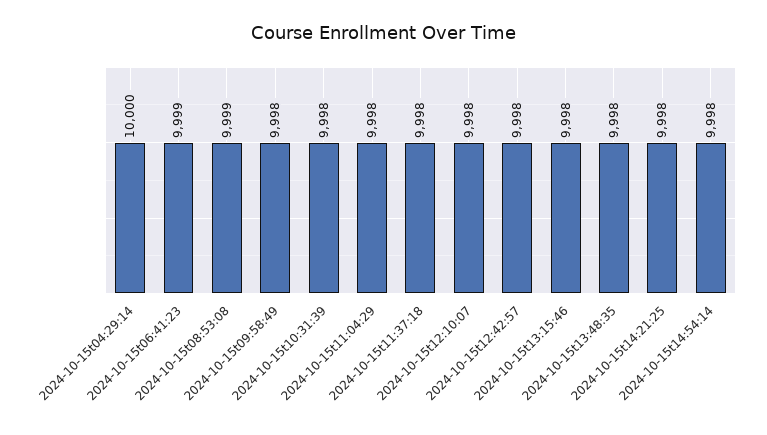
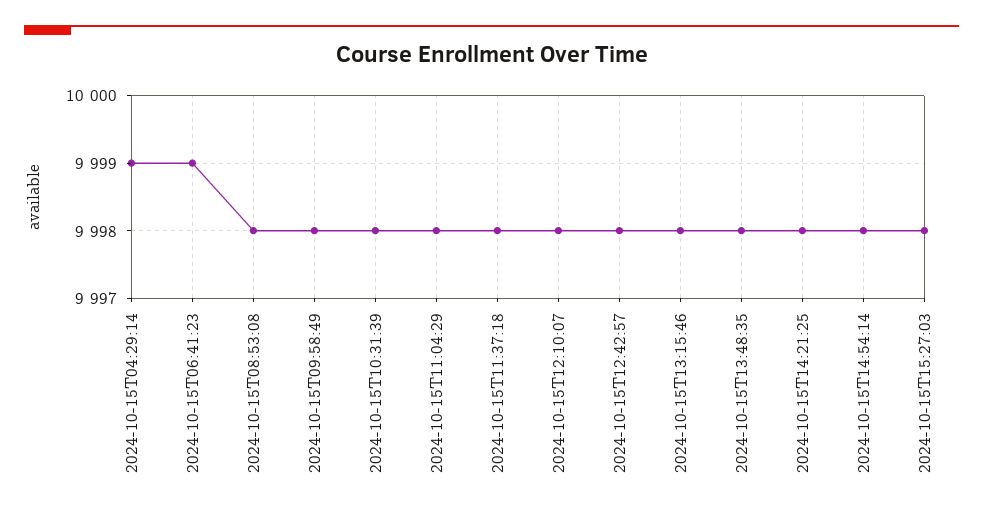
2024-10-15t04:29:14: 10000 -> 9999
2024-10-15t08:53:08: 9999 -> 9998
2024-10-15T15:27:03: none -> 9998

